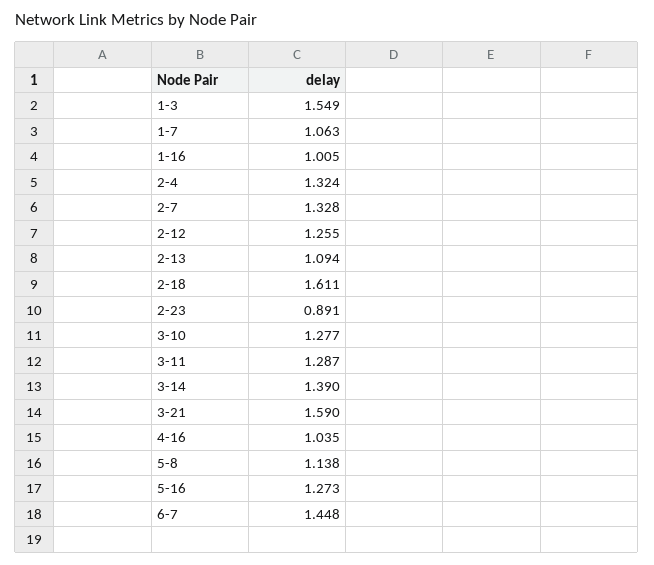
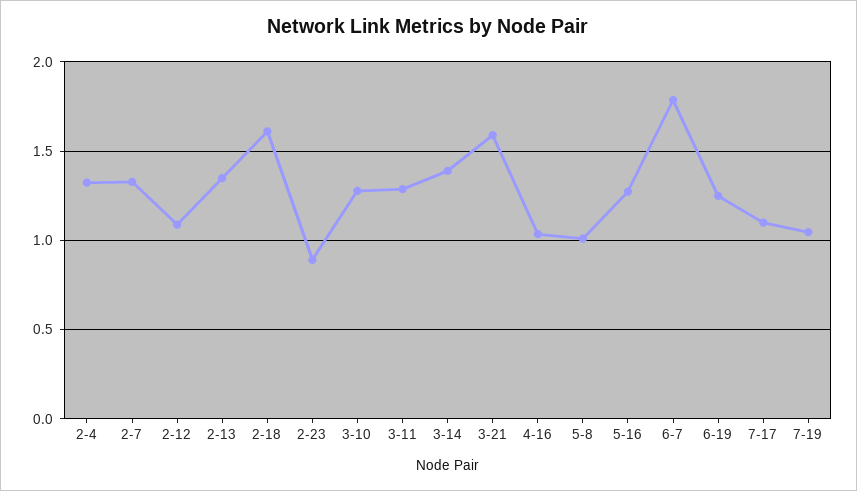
1-3: 1.549 -> none
1-7: 1.063 -> none
1-16: 1.005 -> none
2-12: 1.255 -> 1.1
2-13: 1.094 -> 1.35
5-8: 1.138 -> 1
6-7: 1.448 -> 1.8
6-19: none -> 1.25
7-17: none -> 1.1
7-19: none -> 1.05

